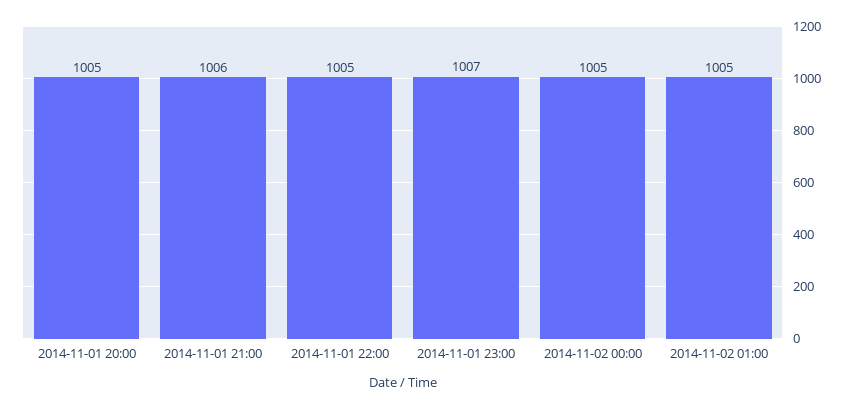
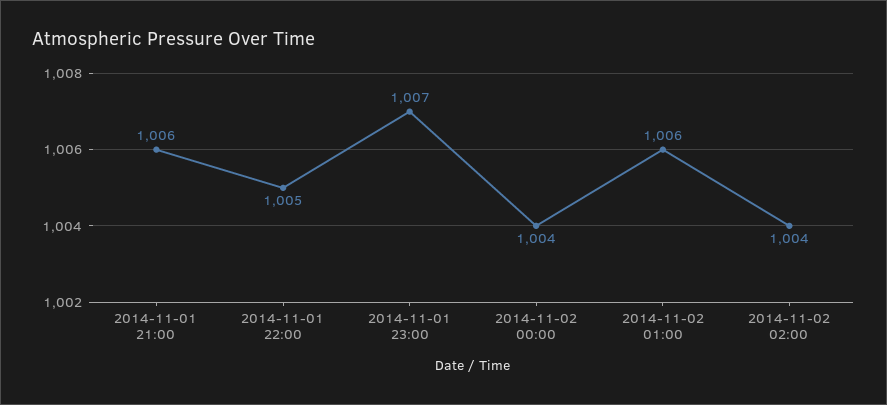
2014-11-01 20:00: 1005 -> none
2014-11-02 00:00: 1005 -> 1004
2014-11-02 01:00: 1005 -> 1006
2014-11-02 02:00: none -> 1004

